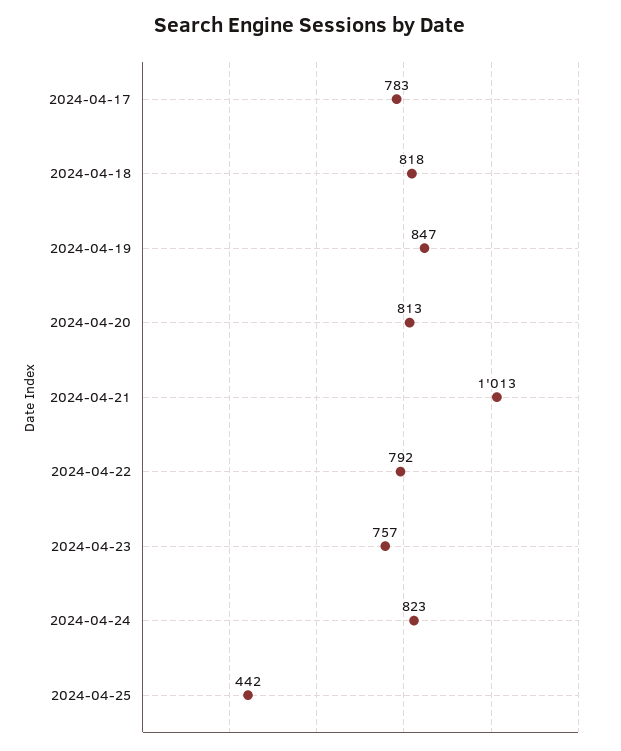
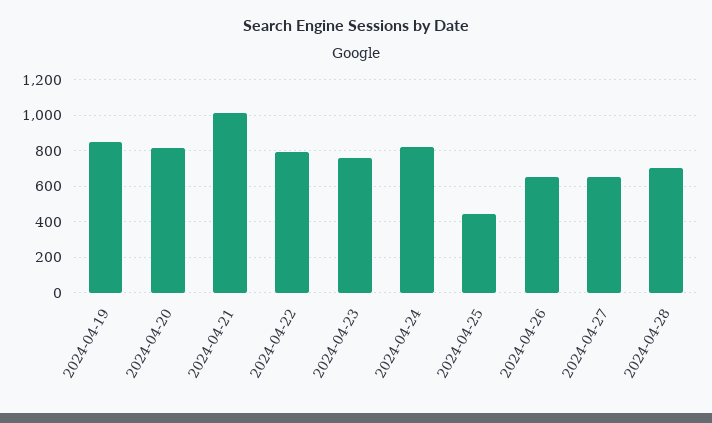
2024-04-17: 783 -> none
2024-04-18: 818 -> none
2024-04-26: none -> 650
2024-04-27: none -> 650
2024-04-28: none -> 700

